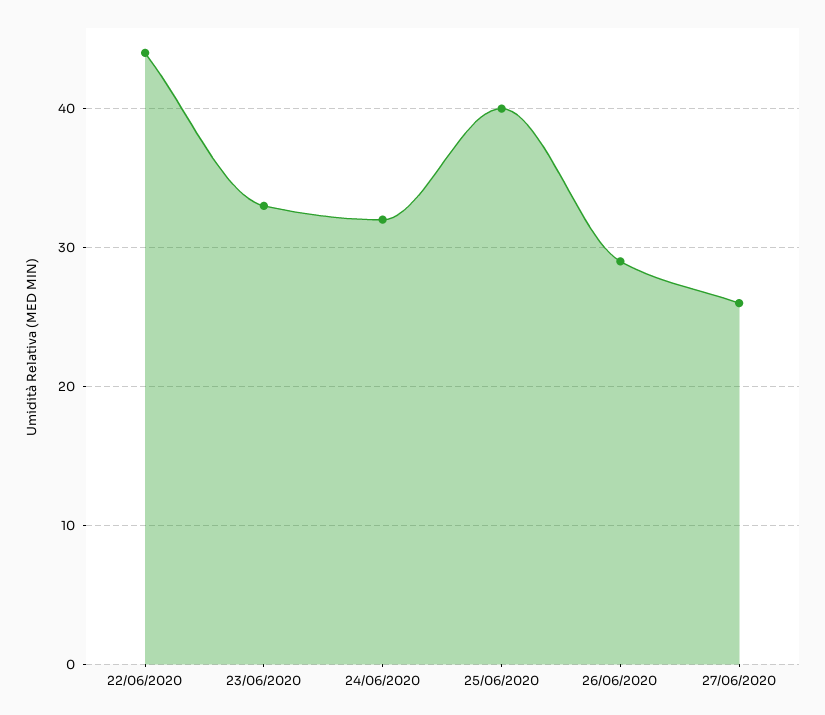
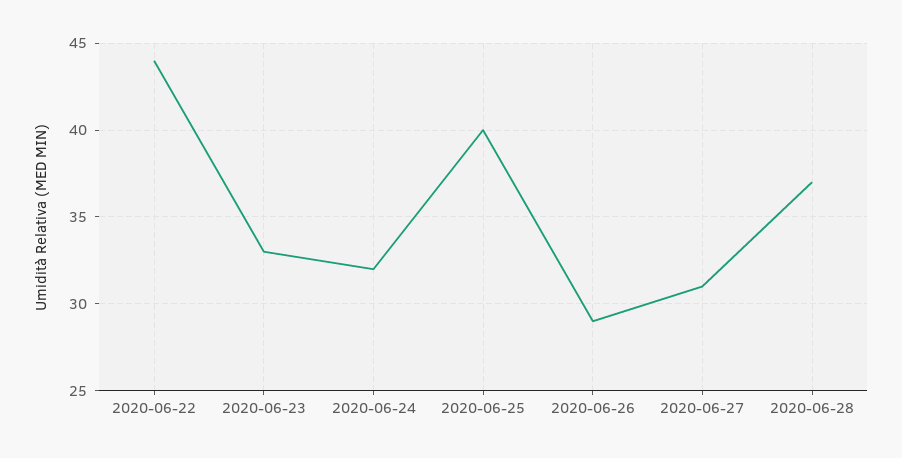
27/06/2020: 26 -> 31
2020-06-28: none -> 37

